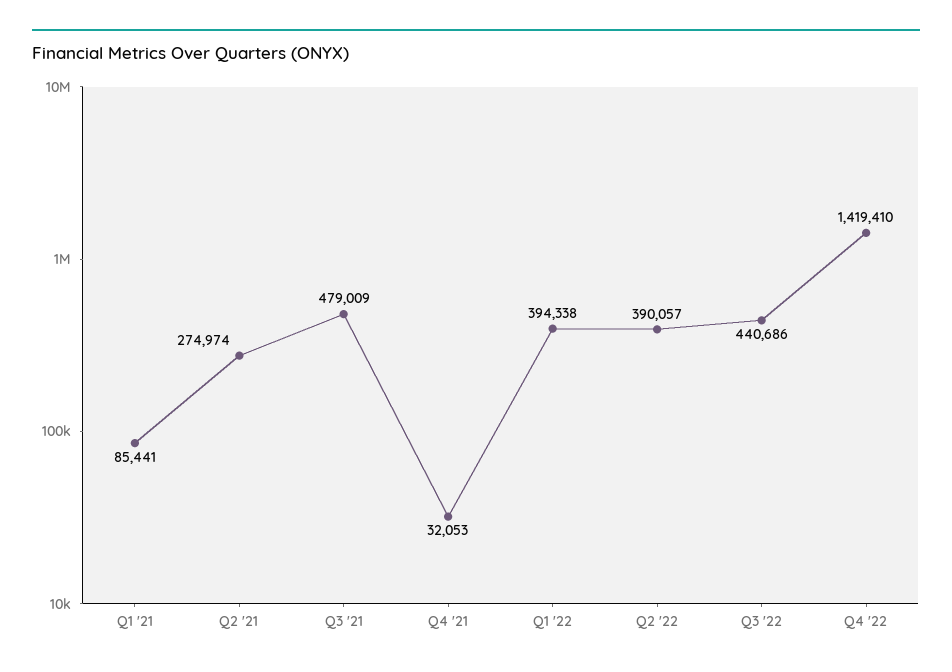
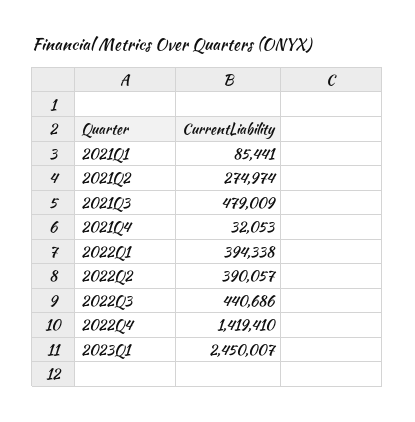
2023Q1: none -> 2450007

